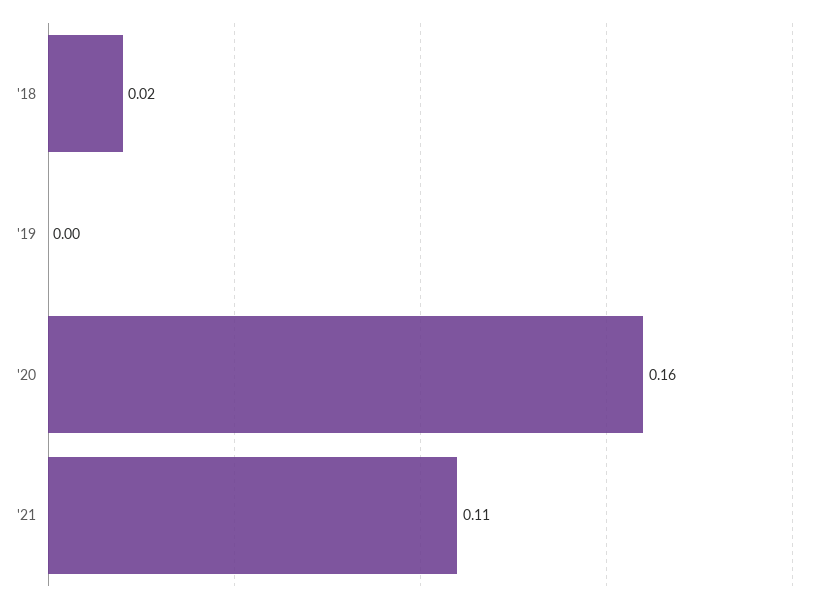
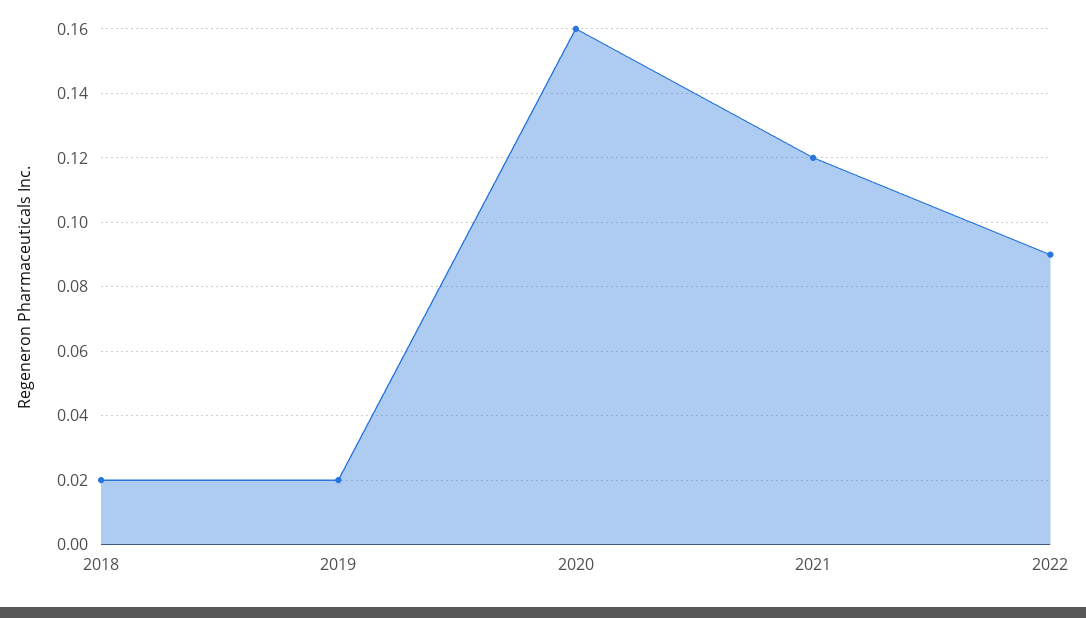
'19: 0 -> 0.02
'21: 0.11 -> 0.12
2022: none -> 0.09

